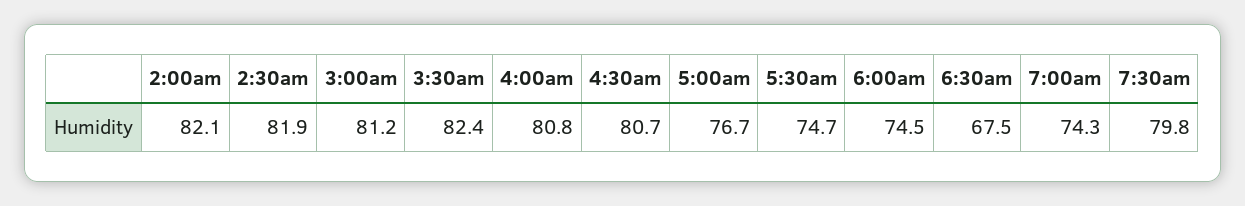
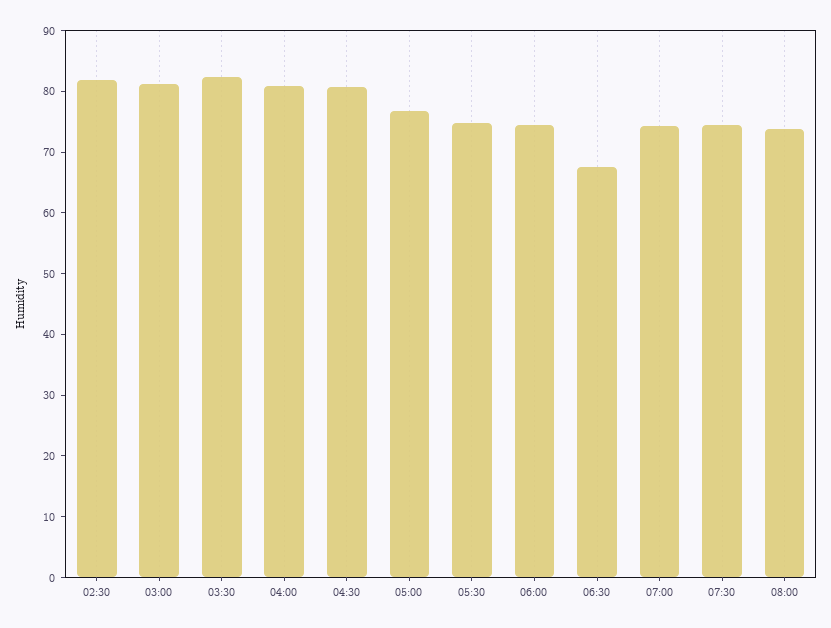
2:00am: 82.1 -> none
7:30am: 79.8 -> 74
08:00: none -> 74

